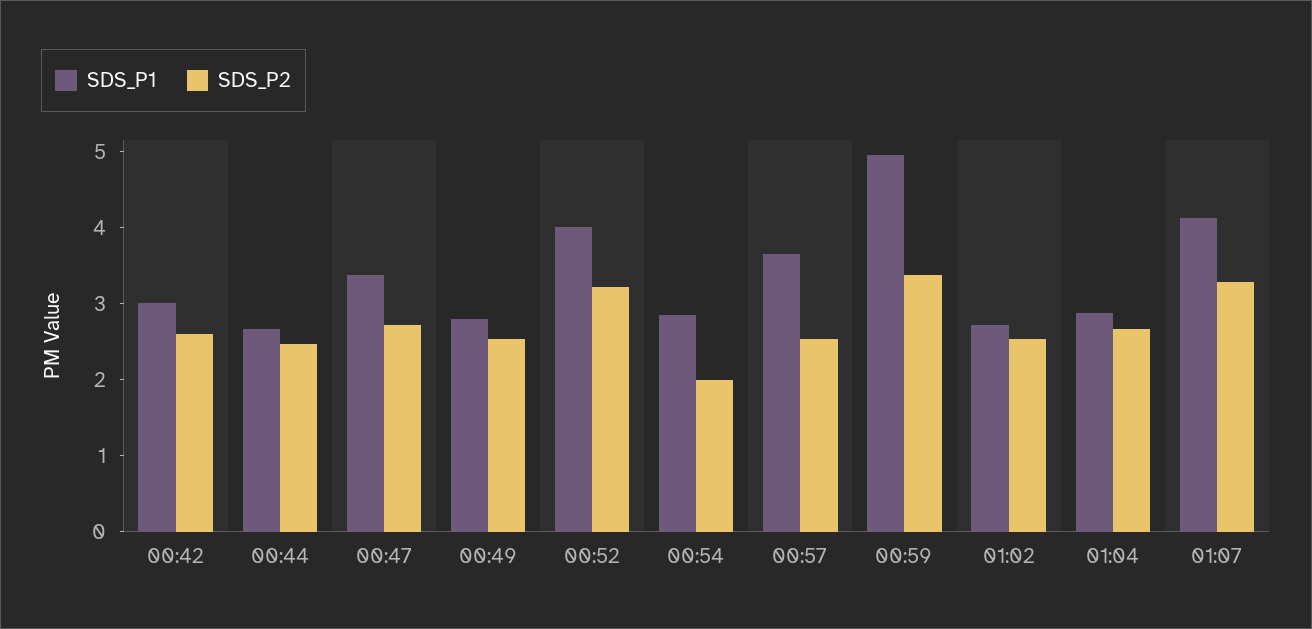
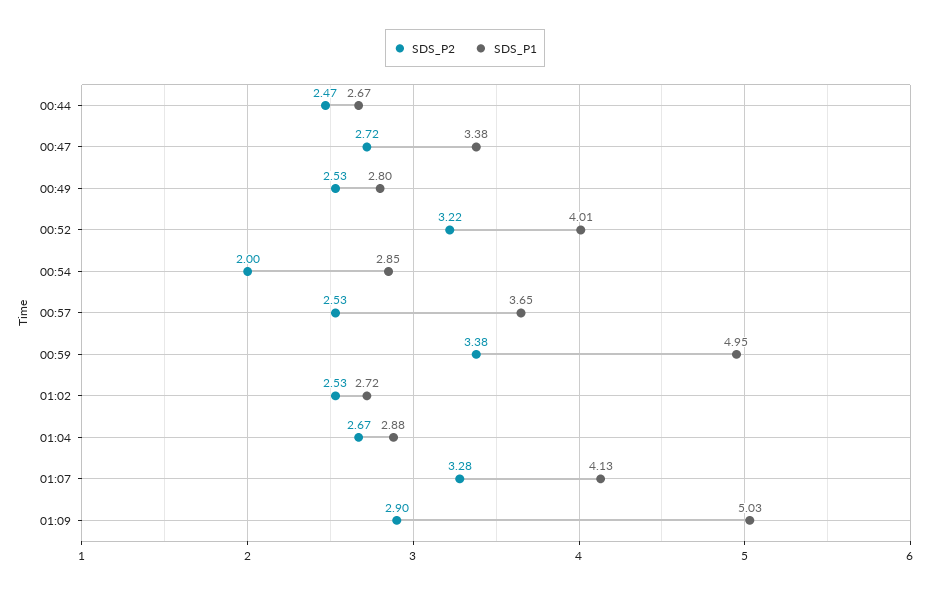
SDS_P1, 00:42: 3 -> none
SDS_P2, 00:42: 2.6 -> none
SDS_P2, 01:09: none -> 2.9
SDS_P1, 01:09: none -> 5.03

